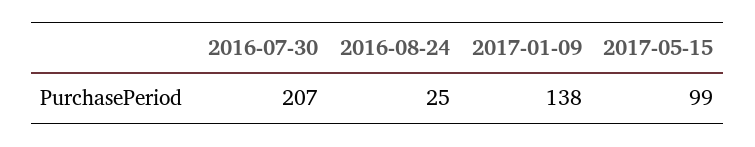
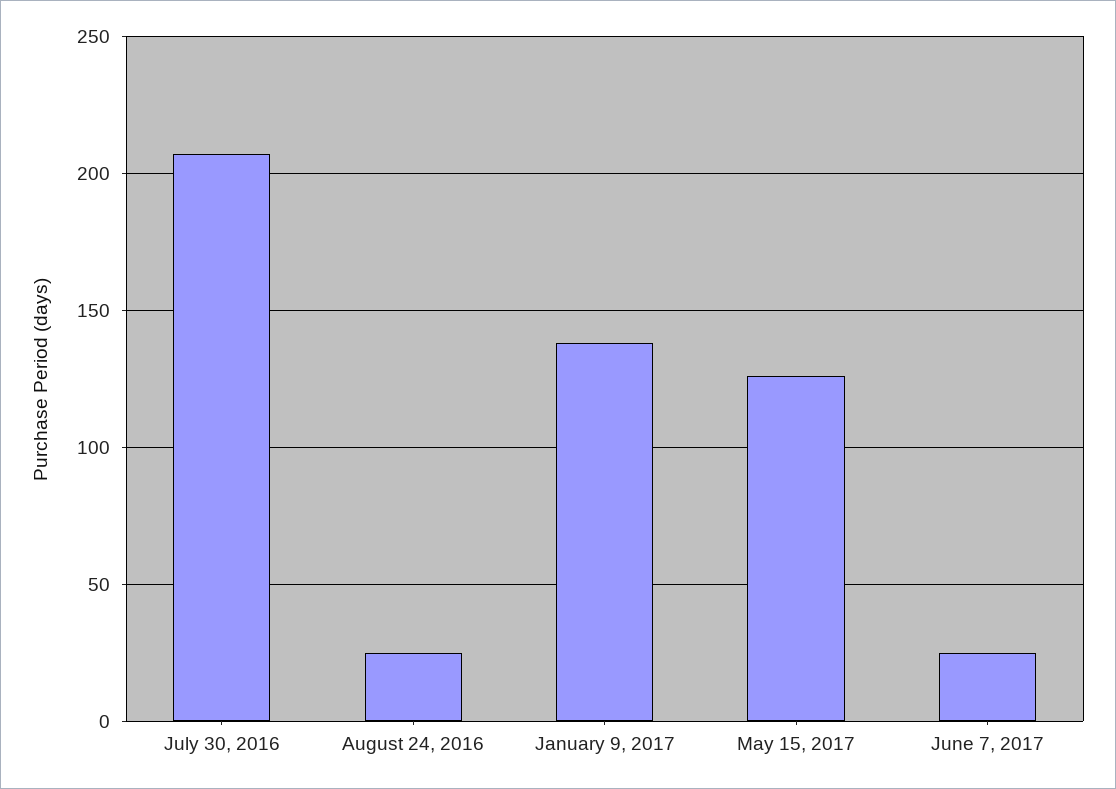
2017-05-15: 99 -> 125
June 7, 2017: none -> 25

